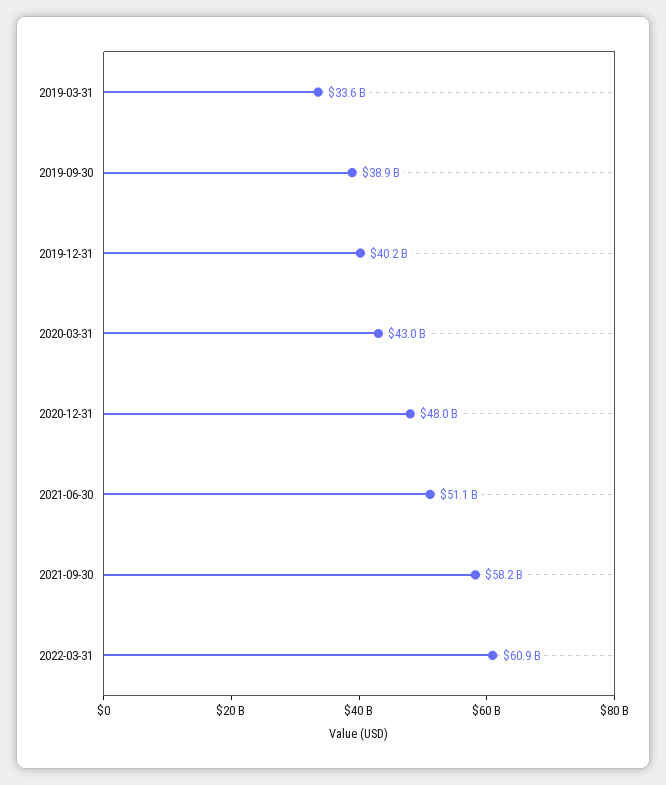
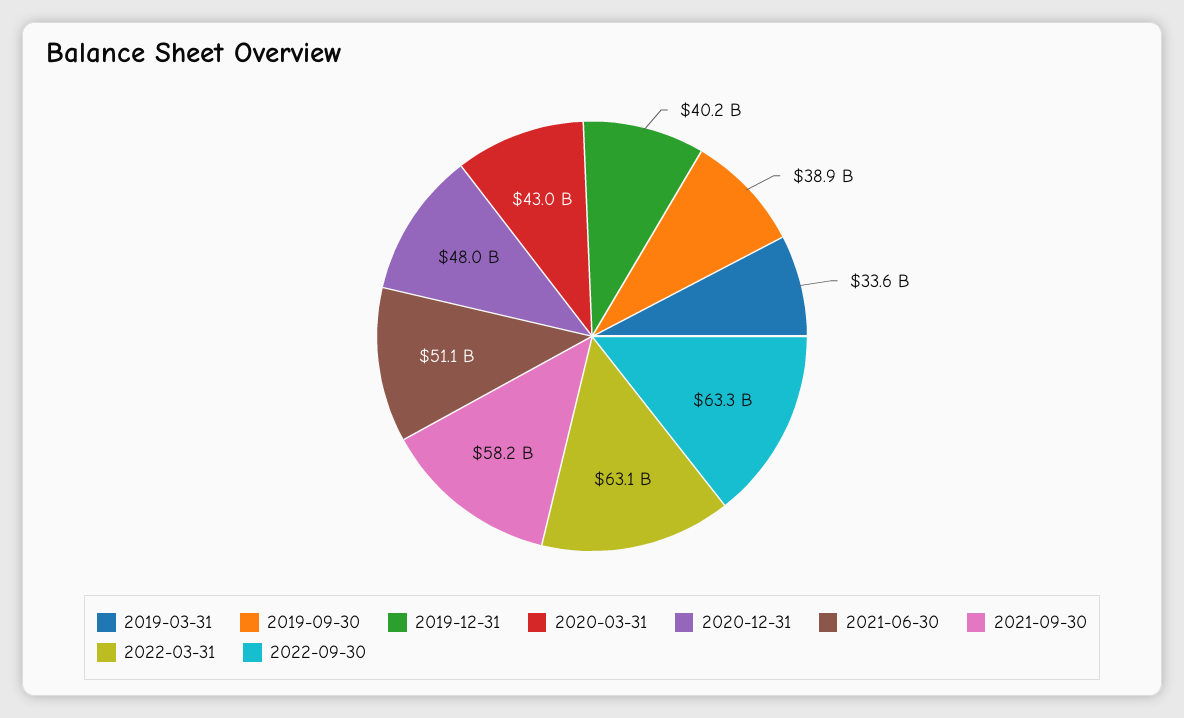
2022-03-31: 60900000000 -> 63100000000
2022-09-30: none -> 63300000000

